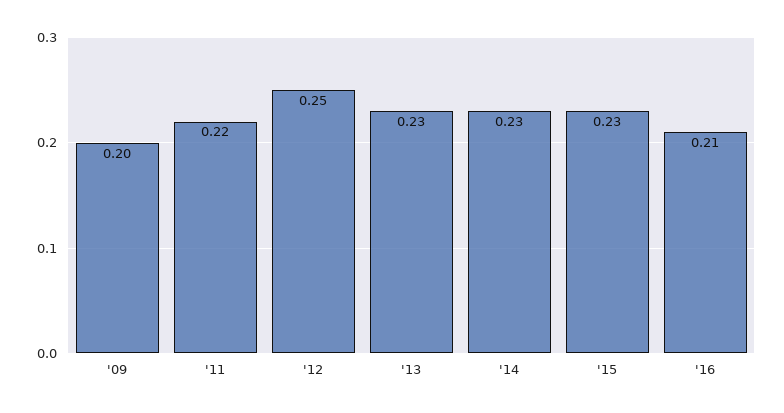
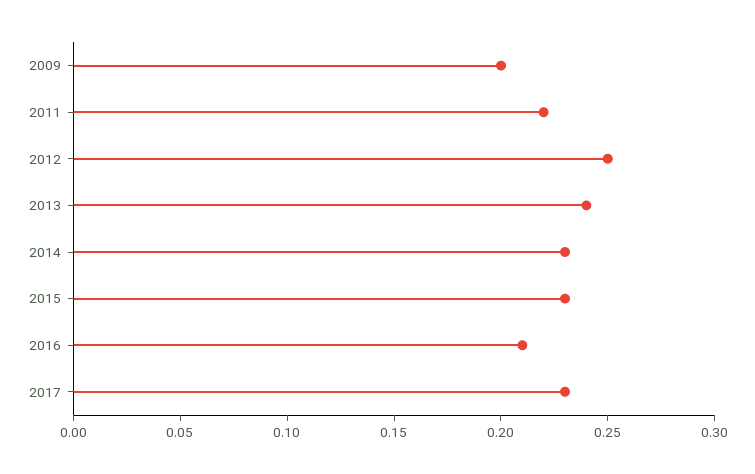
'13: 0.23 -> 0.24
2017: none -> 0.23

